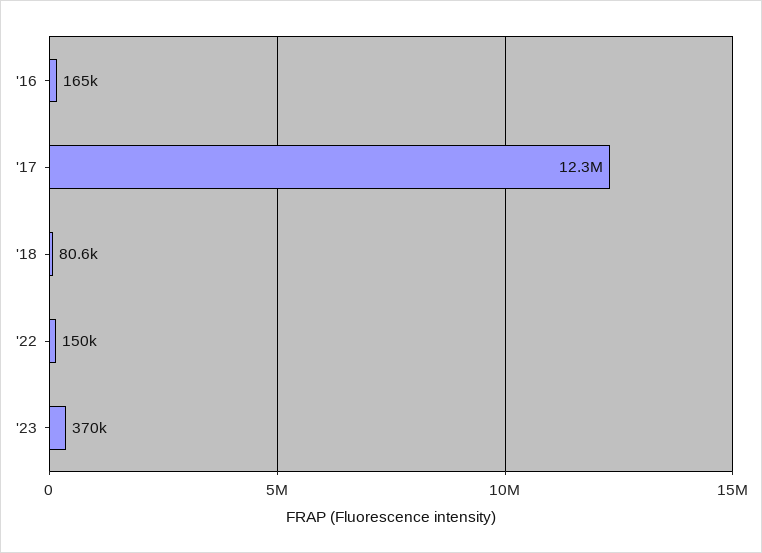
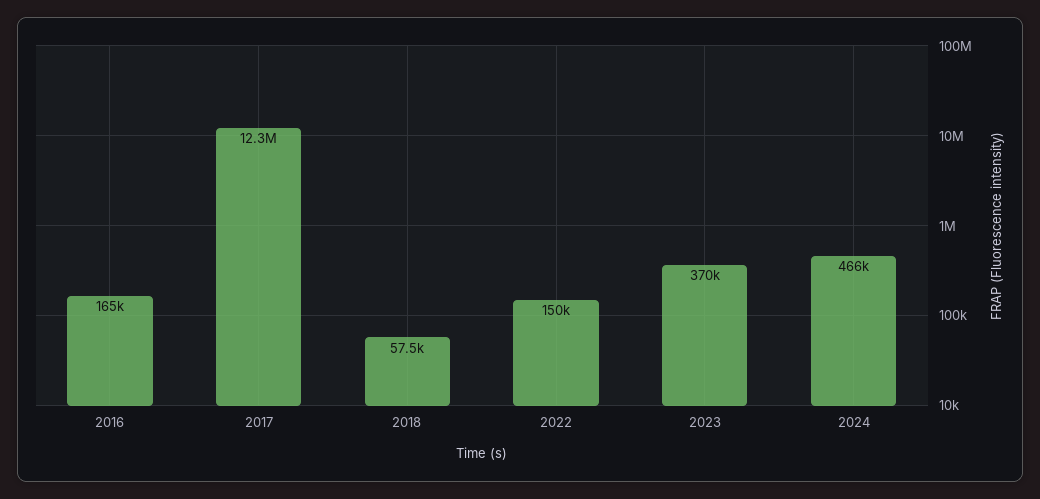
'18: 80600 -> 57500
2024: none -> 466000

